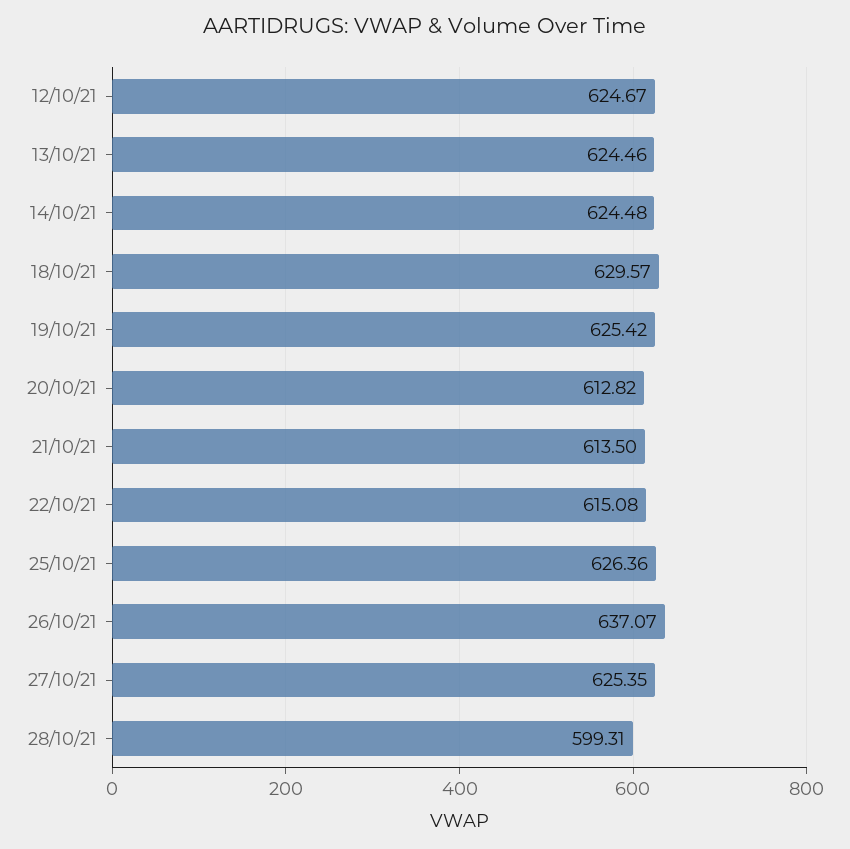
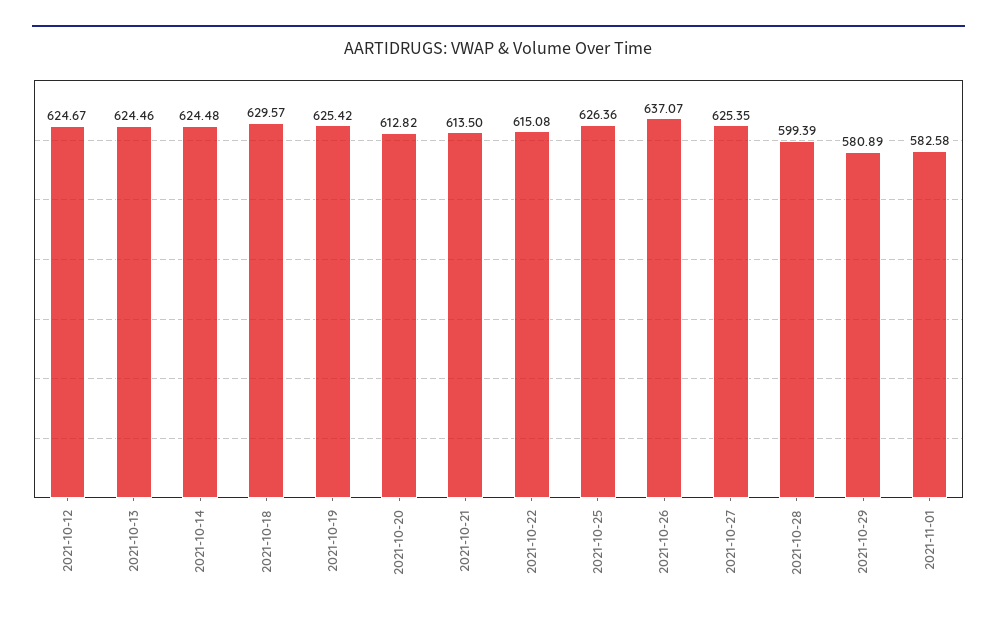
28/10/21: 599.31 -> 599.39
2021-10-29: none -> 580.89
2021-11-01: none -> 582.58

